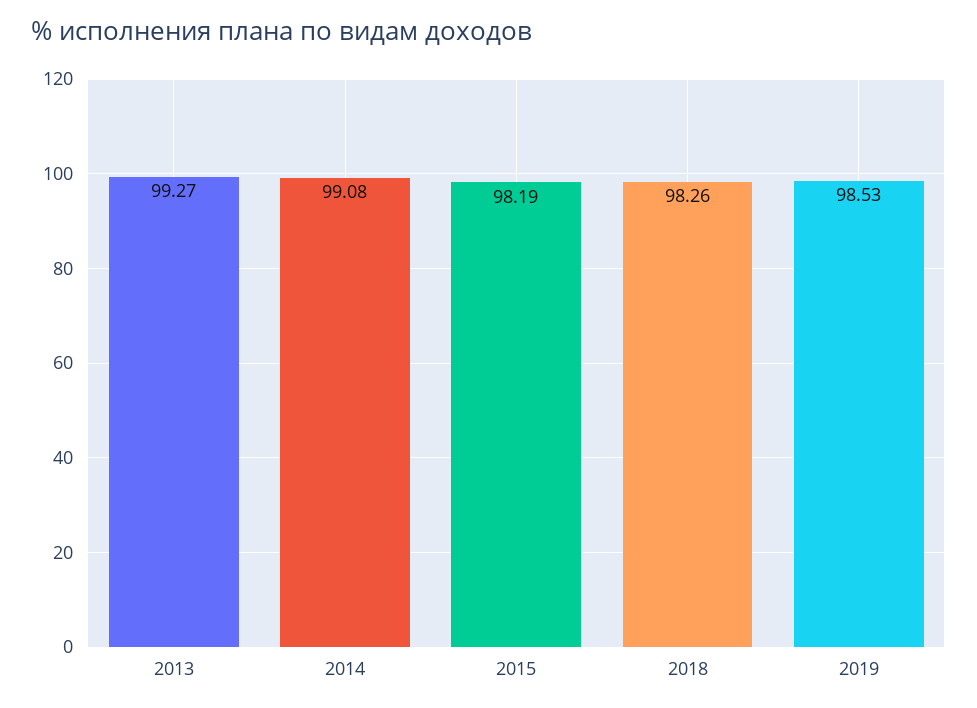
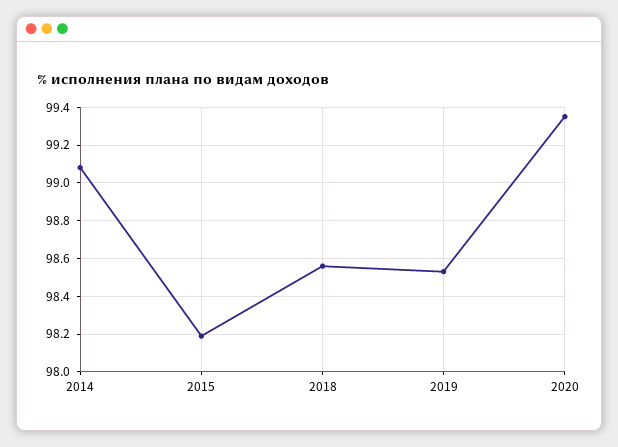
2013: 99.27 -> none
2018: 98.26 -> 98.55
2020: none -> 99.35

